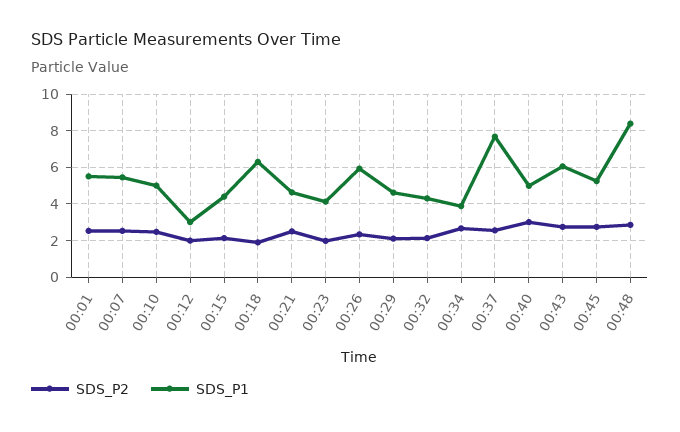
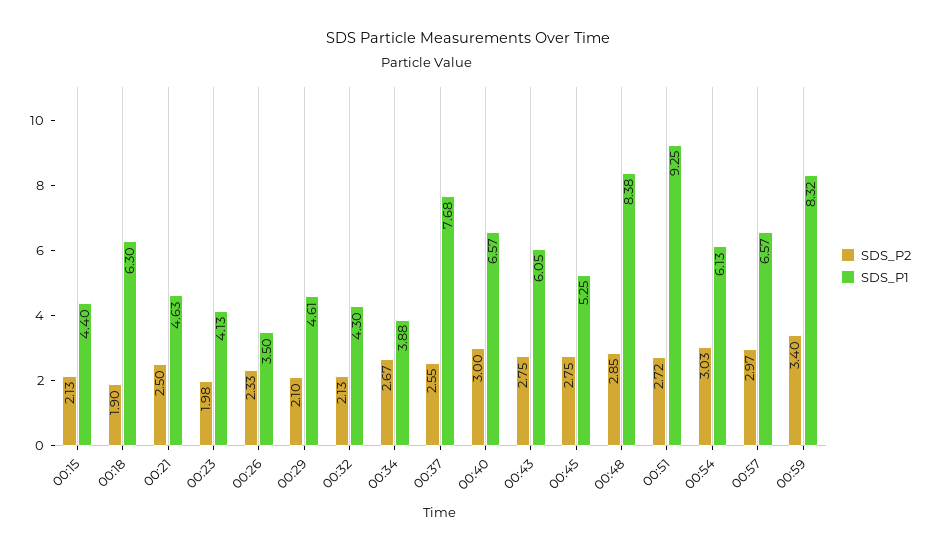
SDS_P2, 00:01: 2.5 -> none
SDS_P1, 00:01: 5.5 -> none
SDS_P2, 00:07: 2.5 -> none
SDS_P1, 00:07: 5.5 -> none
SDS_P2, 00:10: 2.5 -> none
SDS_P1, 00:10: 5 -> none
SDS_P2, 00:12: 2 -> none
SDS_P1, 00:12: 3 -> none
SDS_P1, 00:26: 6 -> 3.5
SDS_P1, 00:40: 5 -> 6.57
SDS_P2, 00:51: none -> 2.72
SDS_P1, 00:51: none -> 9.25
SDS_P2, 00:54: none -> 3.03
SDS_P1, 00:54: none -> 6.13
SDS_P2, 00:57: none -> 2.97
SDS_P1, 00:57: none -> 6.57
SDS_P2, 00:59: none -> 3.4
SDS_P1, 00:59: none -> 8.32

